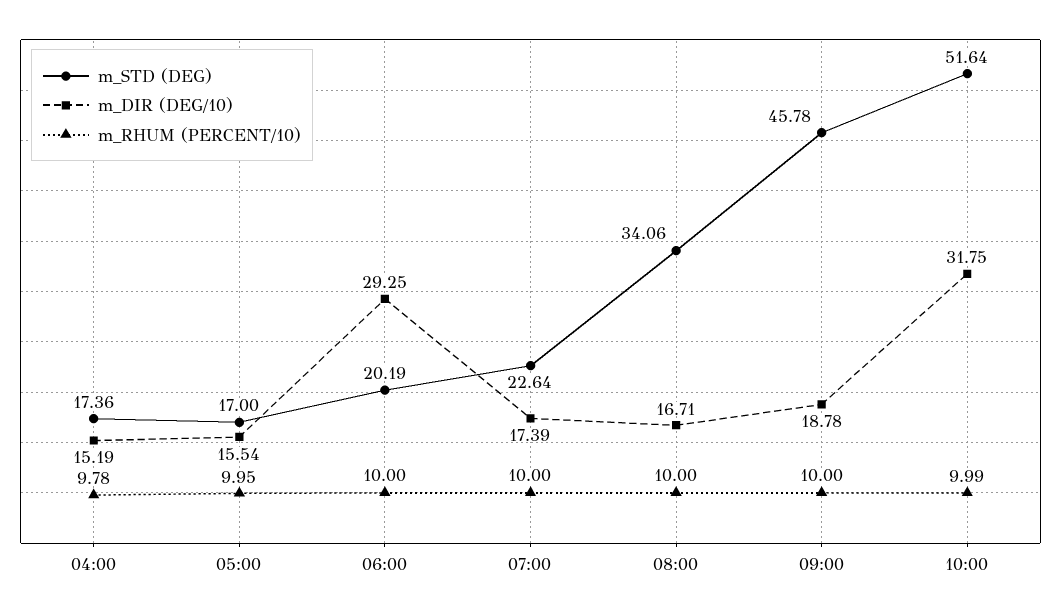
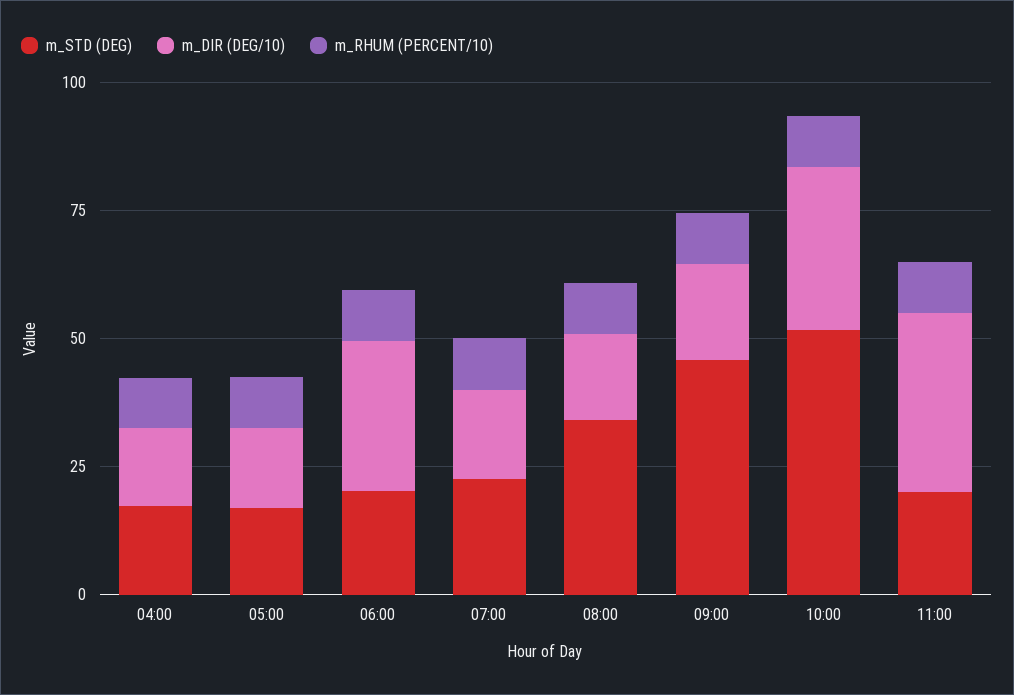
m_STD (DEG), 11:00: none -> 20
m_DIR (DEG/10), 11:00: none -> 35
m_RHUM (PERCENT/10), 11:00: none -> 10

